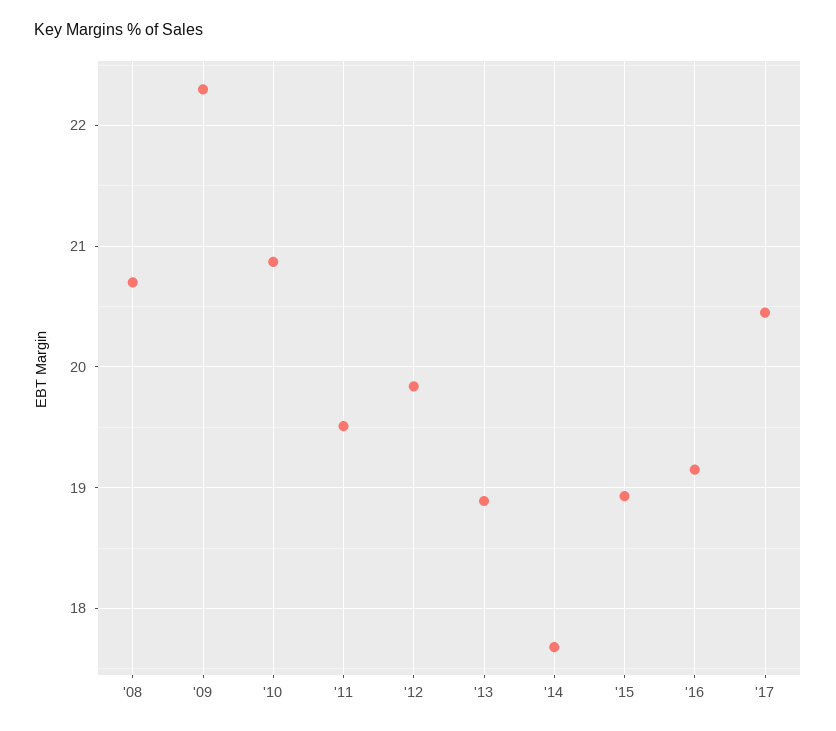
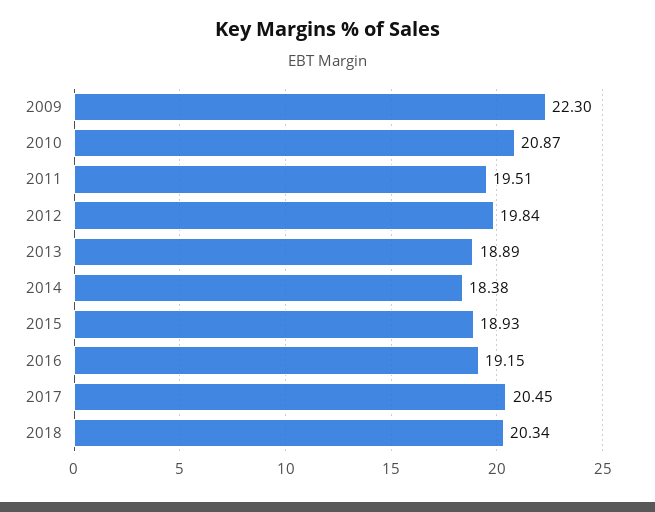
'08: 20.7 -> none
'14: 17.7 -> 18.38
2018: none -> 20.34

